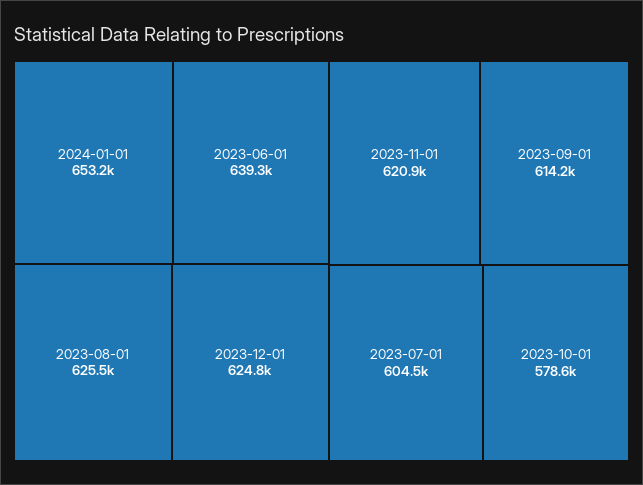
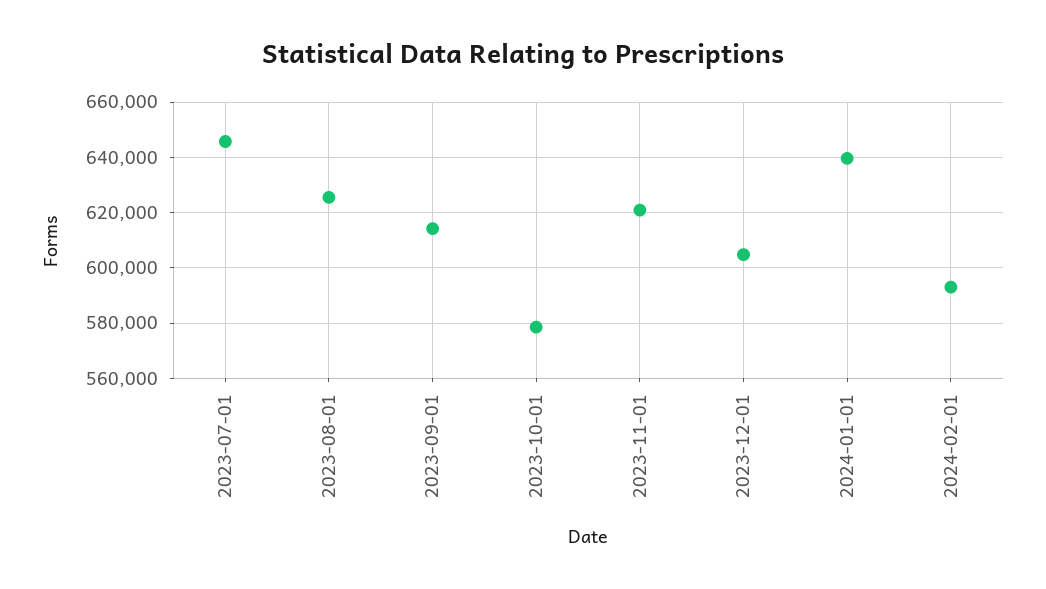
2024-01-01: 653200 -> 640000
2023-06-01: 639300 -> none
2023-12-01: 624800 -> 605000
2023-07-01: 604500 -> 645000
2024-02-01: none -> 592500

